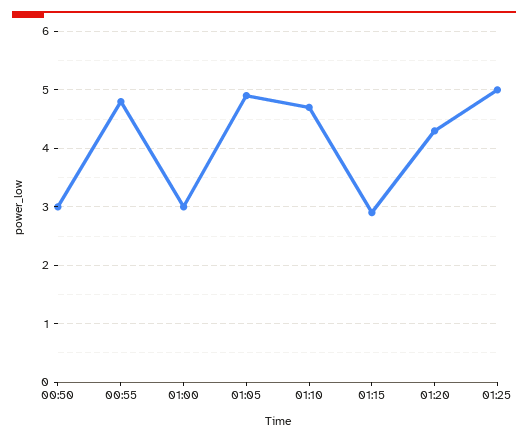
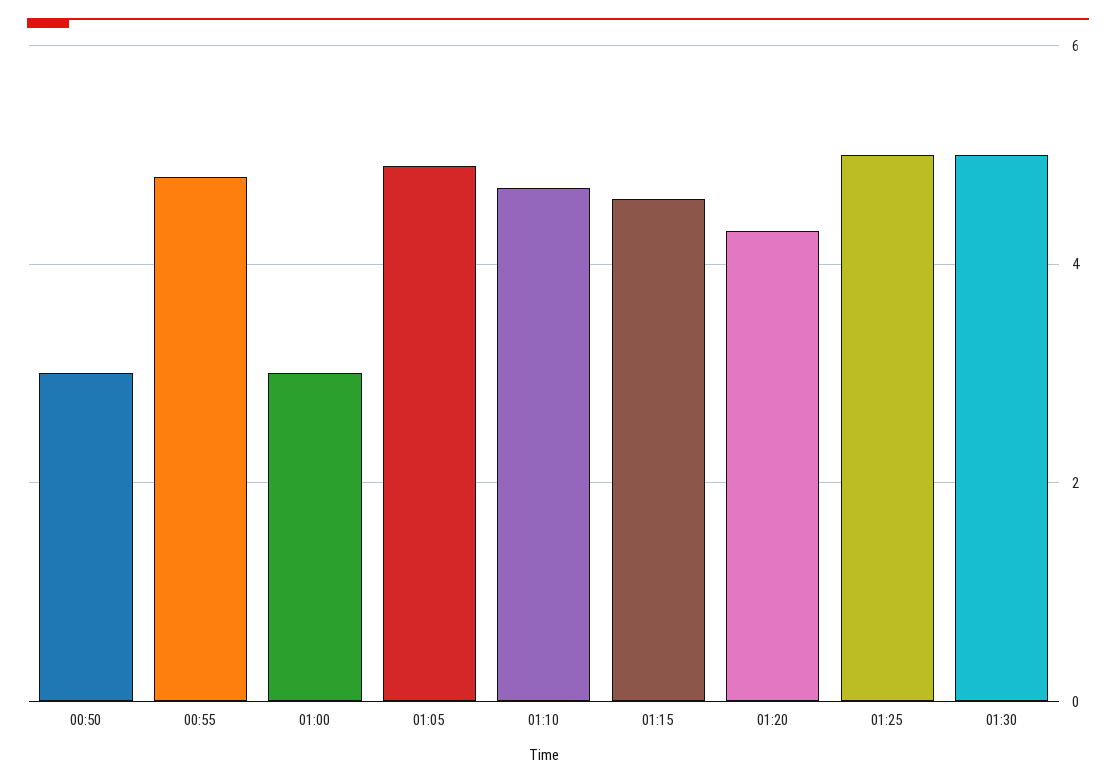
01:15: 3 -> 4.5
01:30: none -> 5

